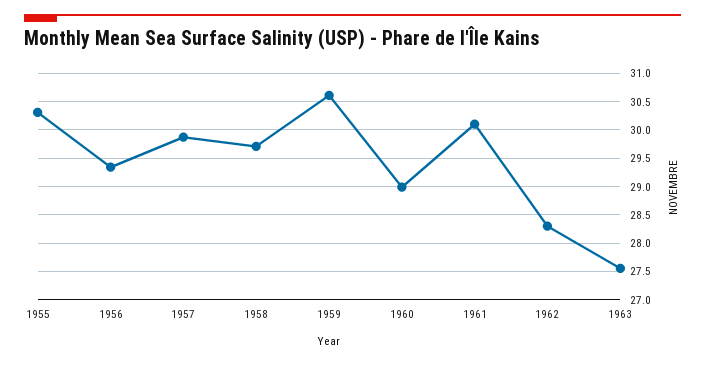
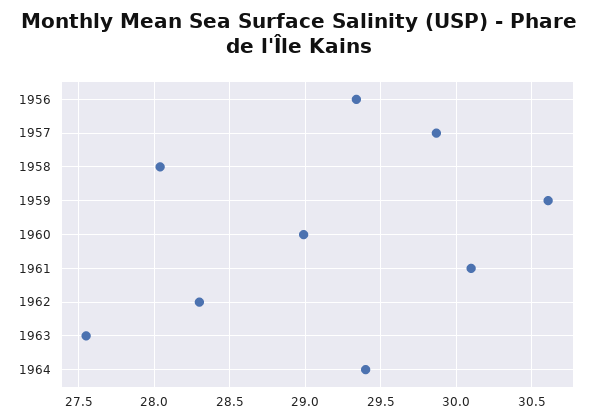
1955: 30.25 -> none
1958: 29.75 -> 28.05
1964: none -> 29.4

